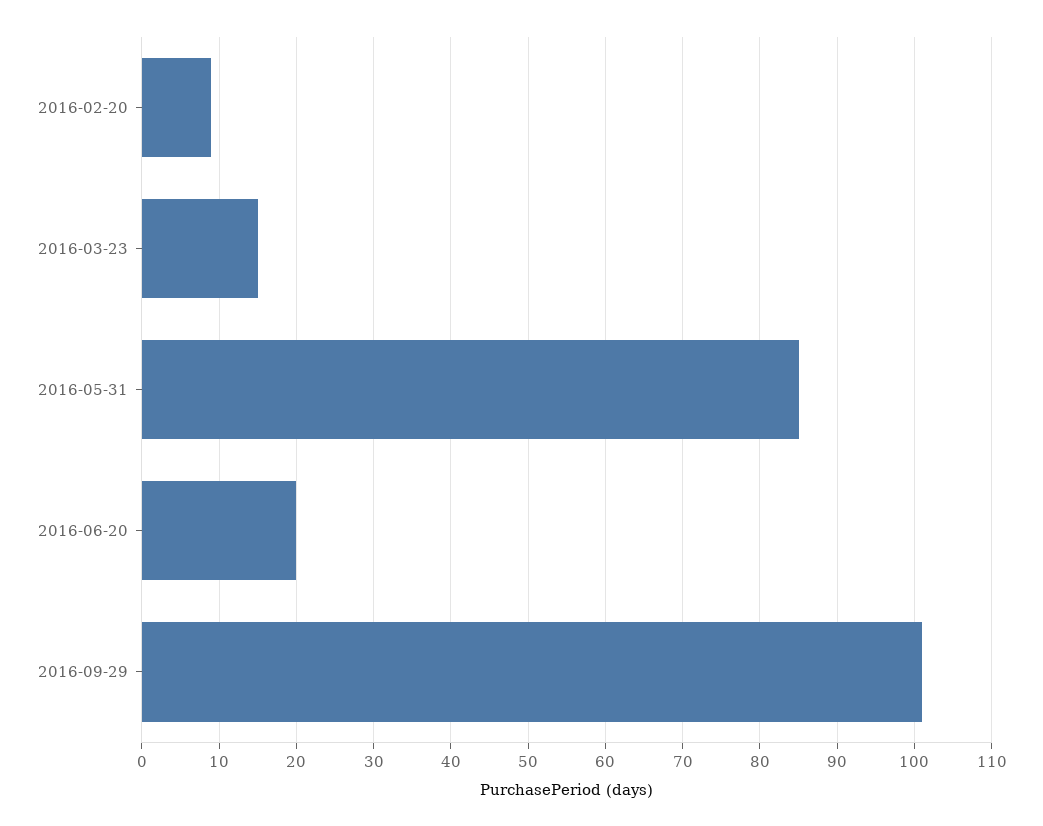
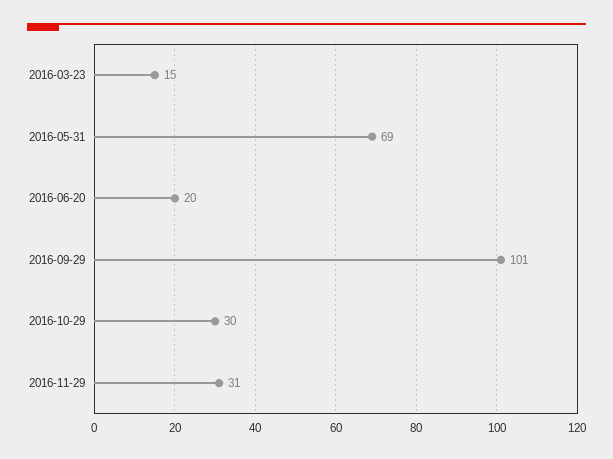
2016-02-20: 9 -> none
2016-05-31: 85 -> 69
2016-10-29: none -> 30
2016-11-29: none -> 31

